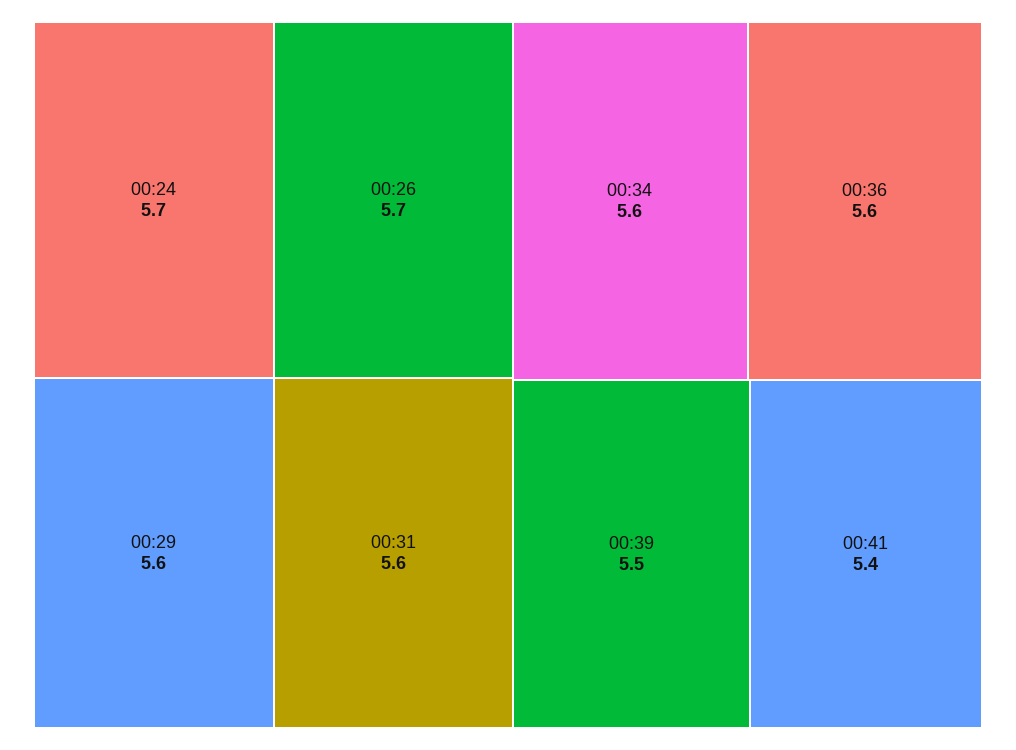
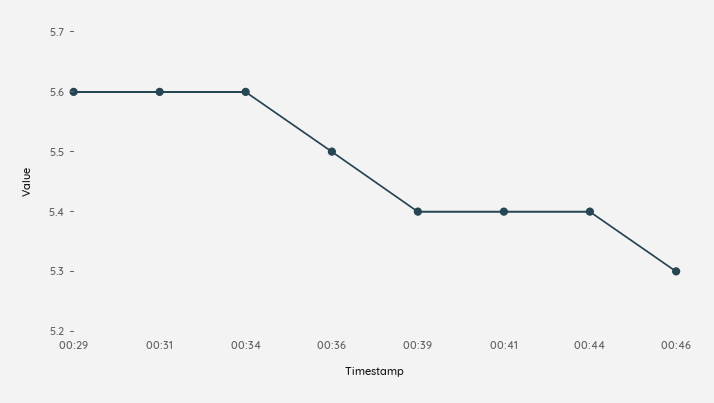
00:24: 5.7 -> none
00:26: 5.7 -> none
00:36: 5.6 -> 5.5
00:39: 5.5 -> 5.4
00:44: none -> 5.4
00:46: none -> 5.3

